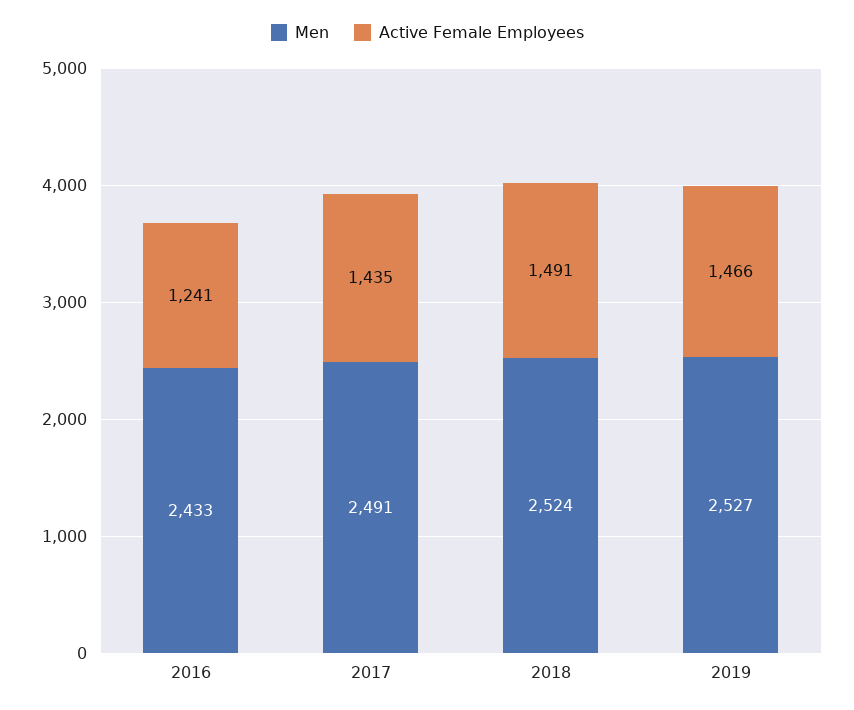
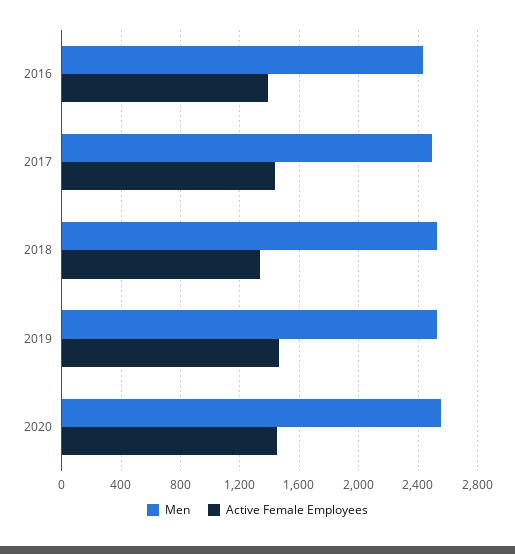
Active Female Employees, 2016: 1241 -> 1400
Active Female Employees, 2018: 1491 -> 1350
Men, 2020: none -> 2550
Active Female Employees, 2020: none -> 1450

